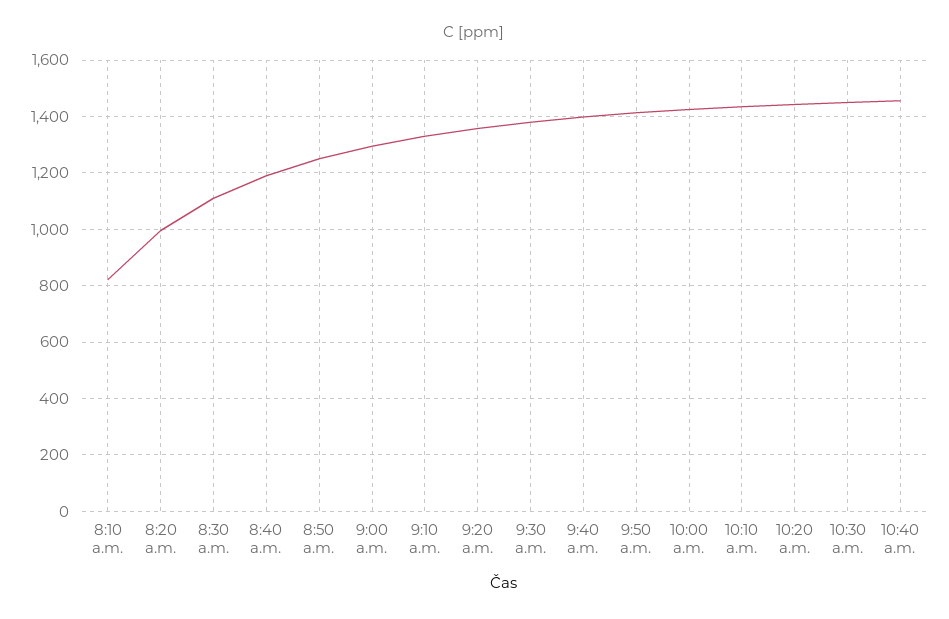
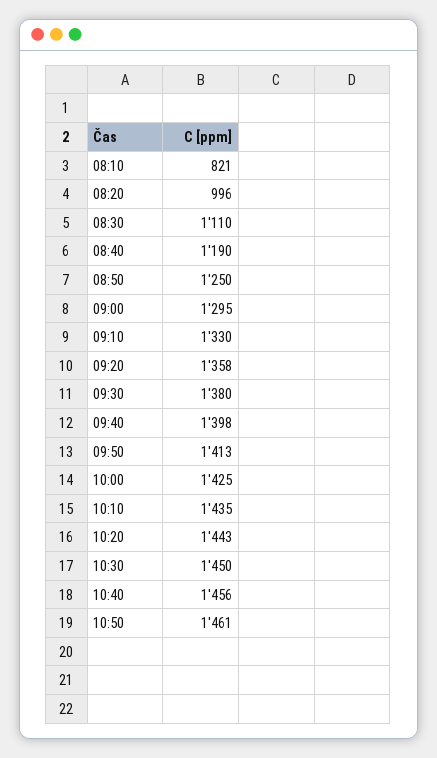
10:50: none -> 1461

